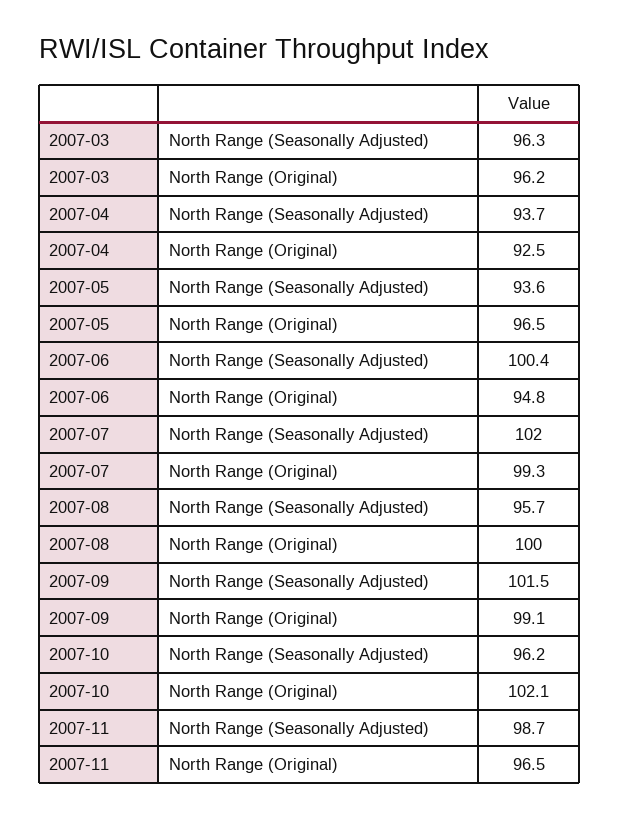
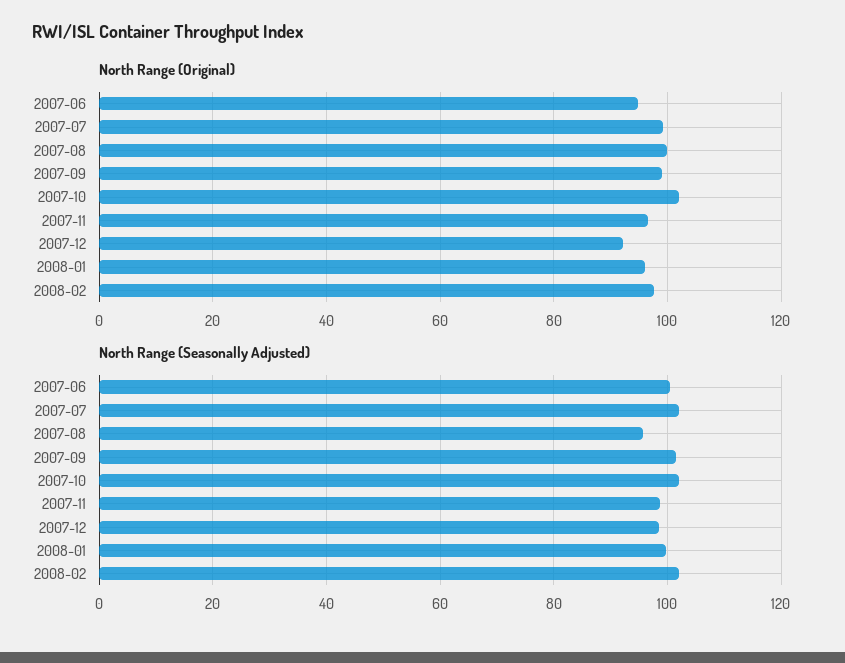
North Range (Seasonally Adjusted), 2007-03: 96.3 -> none
North Range (Original), 2007-03: 96.2 -> none
North Range (Seasonally Adjusted), 2007-04: 93.7 -> none
North Range (Original), 2007-04: 92.5 -> none
North Range (Seasonally Adjusted), 2007-05: 93.6 -> none
North Range (Original), 2007-05: 96.5 -> none
North Range (Seasonally Adjusted), 2007-10: 96.2 -> 102
North Range (Original), 2007-12: none -> 92
North Range (Original), 2008-01: none -> 96
North Range (Original), 2008-02: none -> 98
North Range (Seasonally Adjusted), 2007-12: none -> 98
North Range (Seasonally Adjusted), 2008-01: none -> 100
North Range (Seasonally Adjusted), 2008-02: none -> 102

